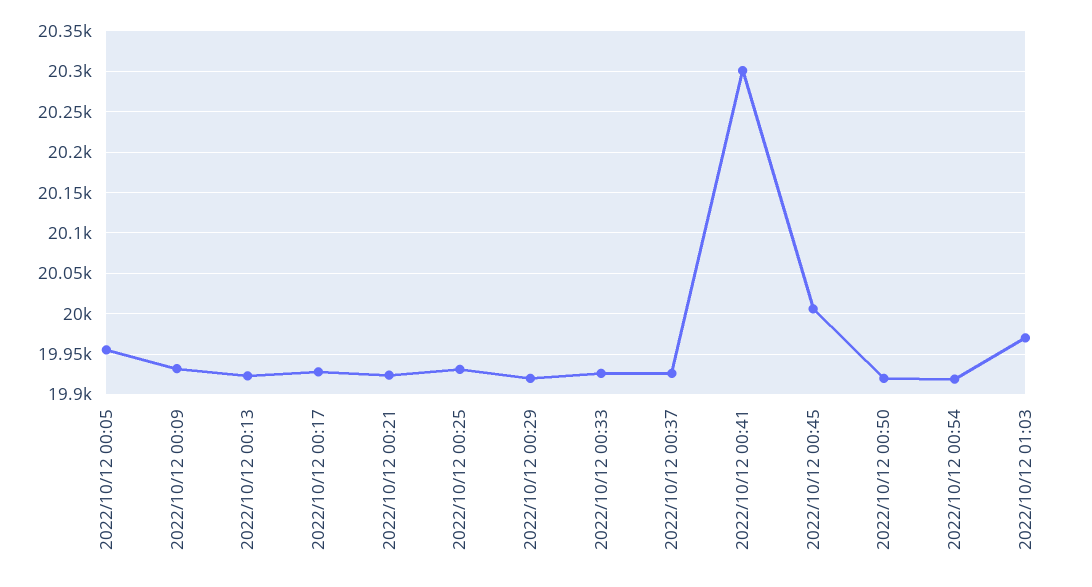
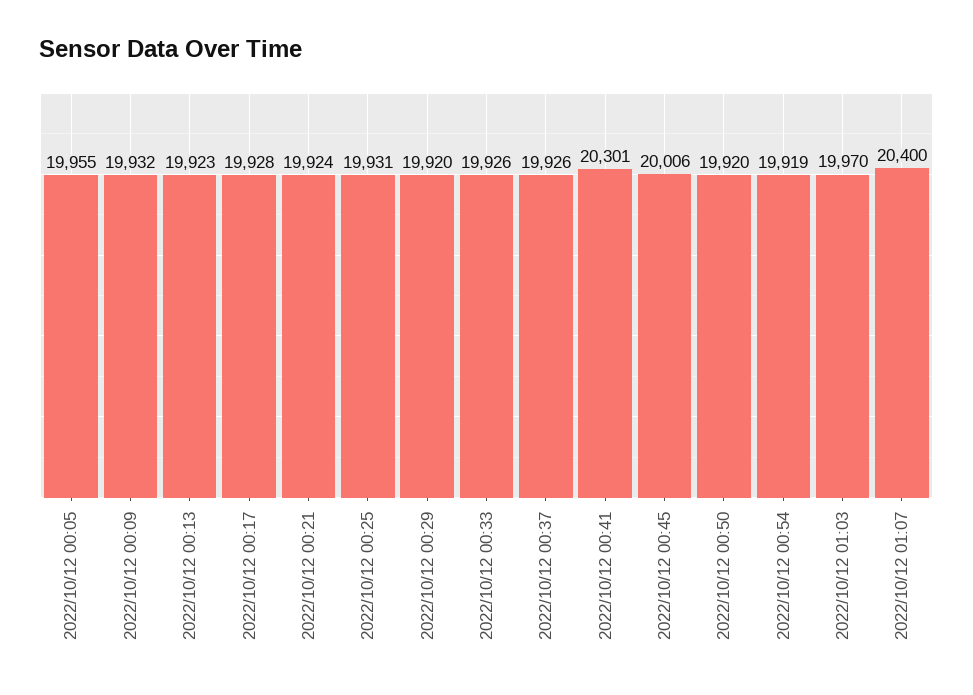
2022/10/12 01:07: none -> 20400

